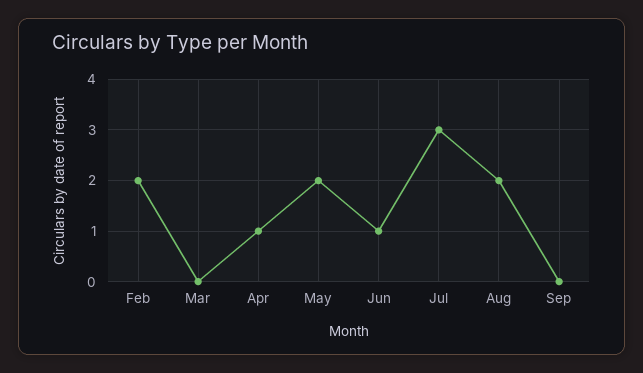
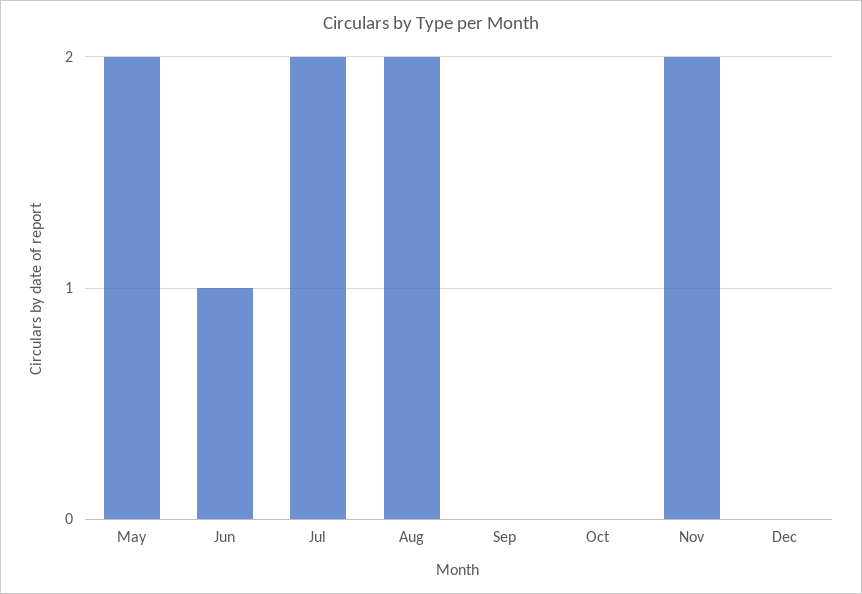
Feb: 2 -> none
Mar: 0 -> none
Apr: 1 -> none
Jul: 3 -> 2
Oct: none -> 0
Nov: none -> 2
Dec: none -> 0

